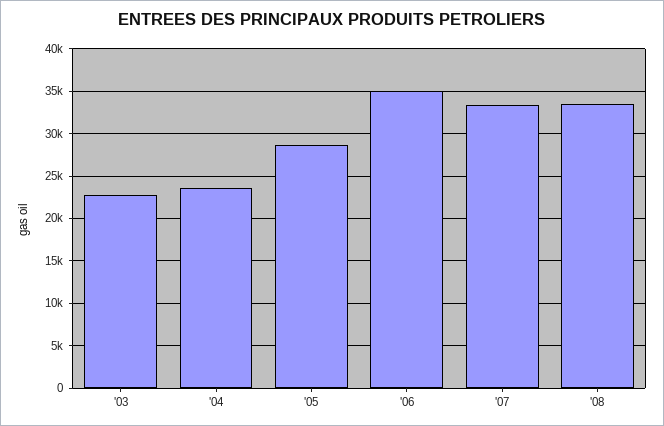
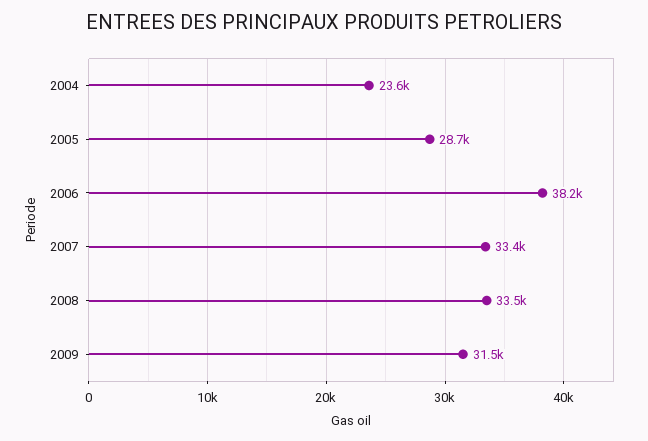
'03: 23000 -> none
'06: 35000 -> 38200
2009: none -> 31500

